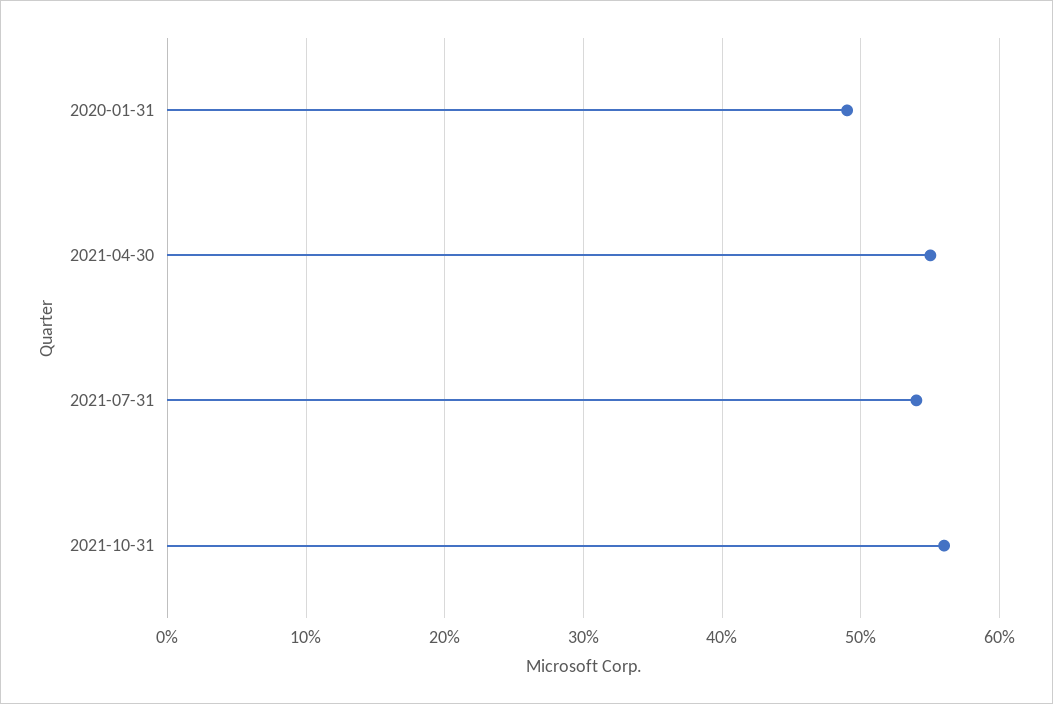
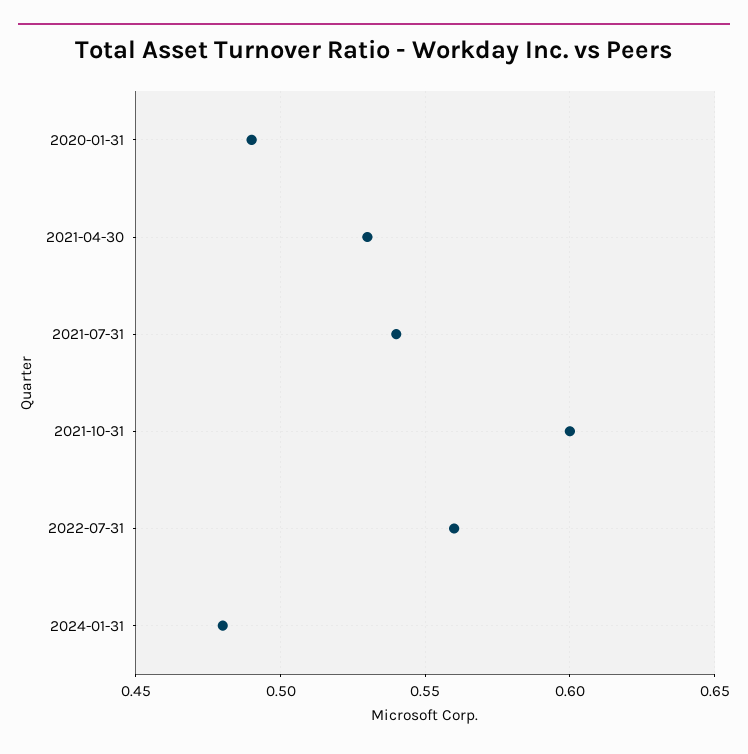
2021-04-30: 0.55 -> 0.53
2021-10-31: 0.56 -> 0.6
2022-07-31: none -> 0.56
2024-01-31: none -> 0.48

